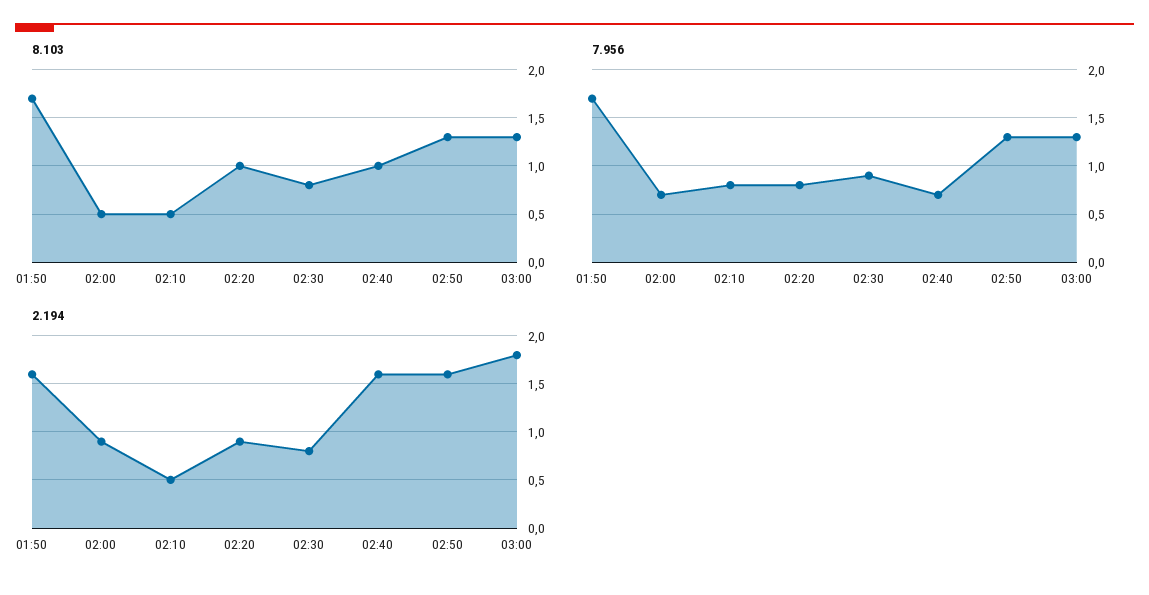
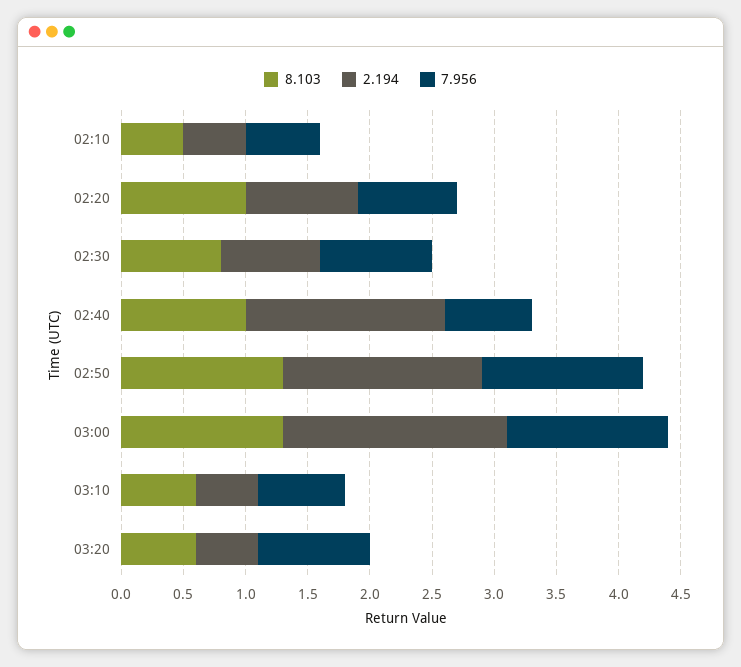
8.103, 01:50: 1.7 -> none
8.103, 02:00: 0.5 -> none
7.956, 01:50: 1.7 -> none
7.956, 02:00: 0.7 -> none
7.956, 02:10: 0.8 -> 0.6
2.194, 01:50: 1.6 -> none
2.194, 02:00: 0.9 -> none
8.103, 03:10: none -> 0.6
2.194, 03:10: none -> 0.5
7.956, 03:10: none -> 0.7
8.103, 03:20: none -> 0.6
2.194, 03:20: none -> 0.5
7.956, 03:20: none -> 0.9

